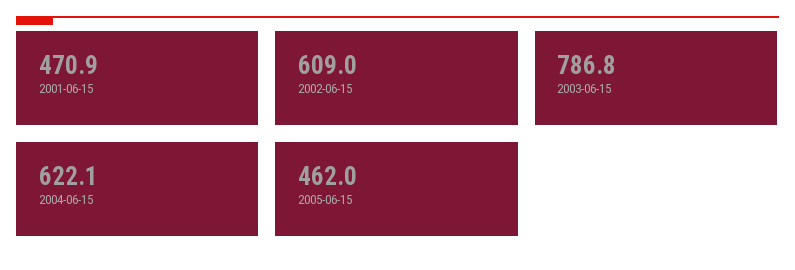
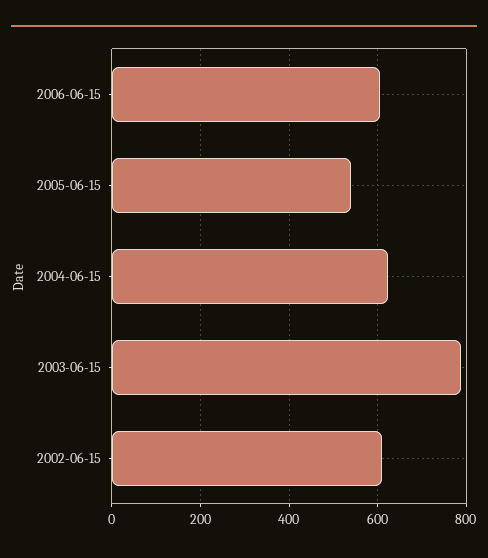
2001-06-15: 470.9 -> none
2005-06-15: 462 -> 540
2006-06-15: none -> 600

